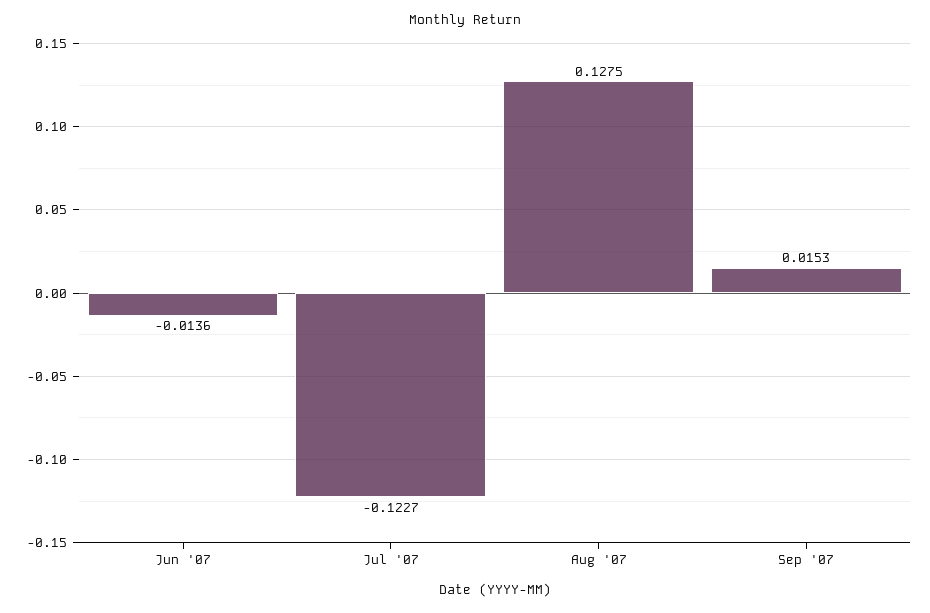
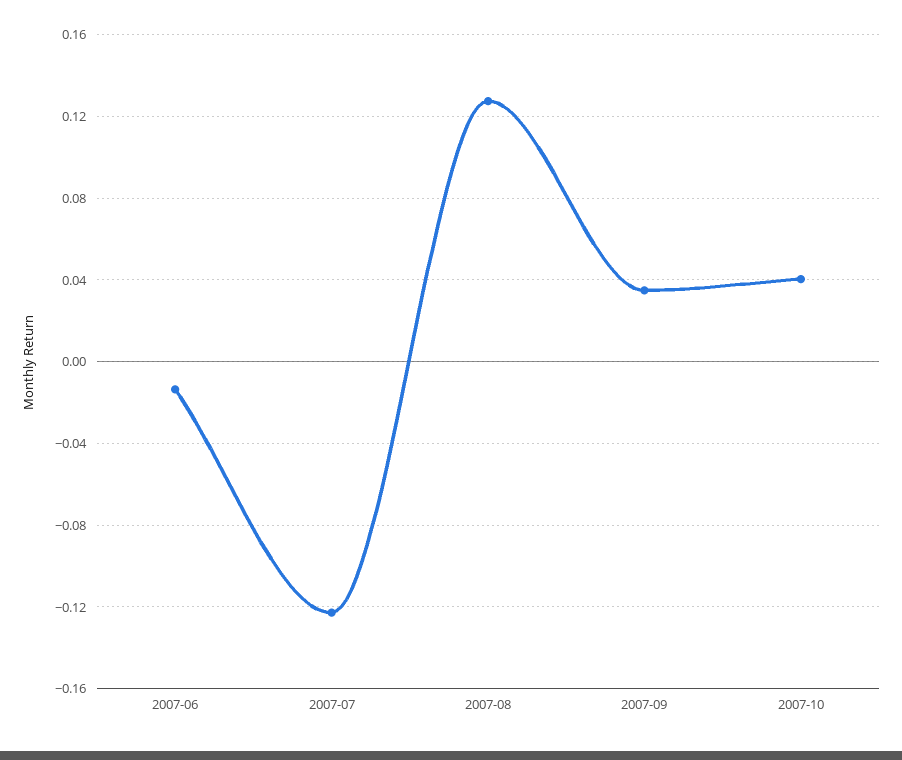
Sep '07: 0.0153 -> 0.035
2007-10: none -> 0.04

